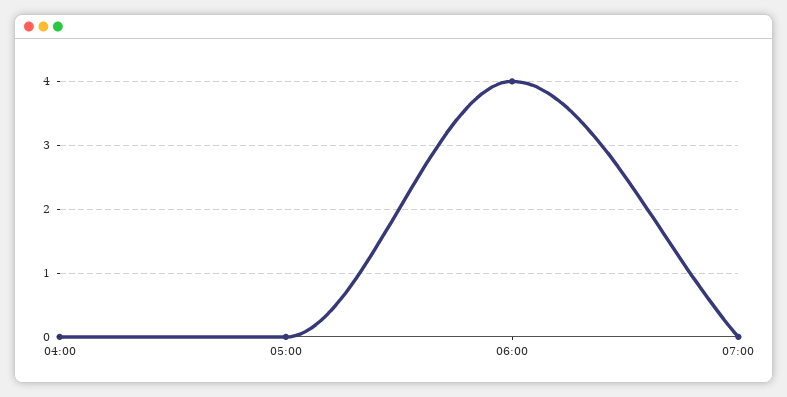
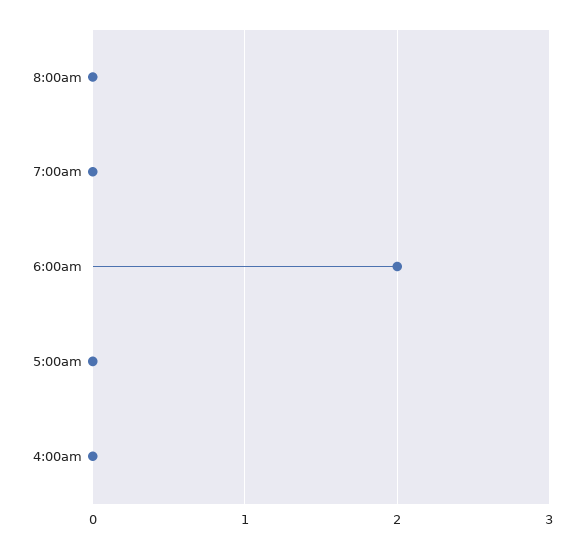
06:00: 4 -> 2
8:00am: none -> 0

